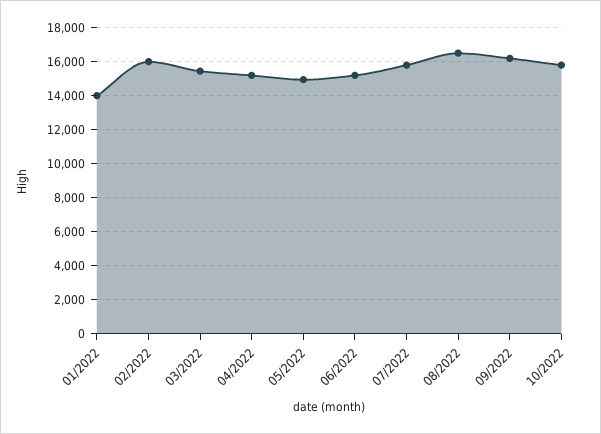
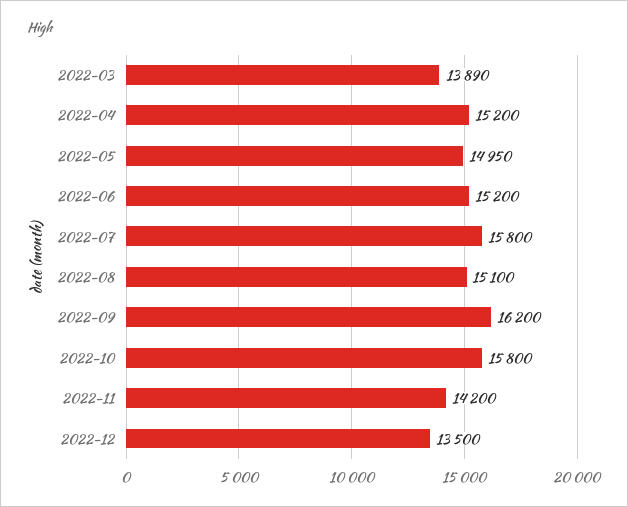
01/2022: 14000 -> none
02/2022: 16000 -> none
03/2022: 15500 -> 13890
08/2022: 16500 -> 15100
2022-11: none -> 14200
2022-12: none -> 13500

